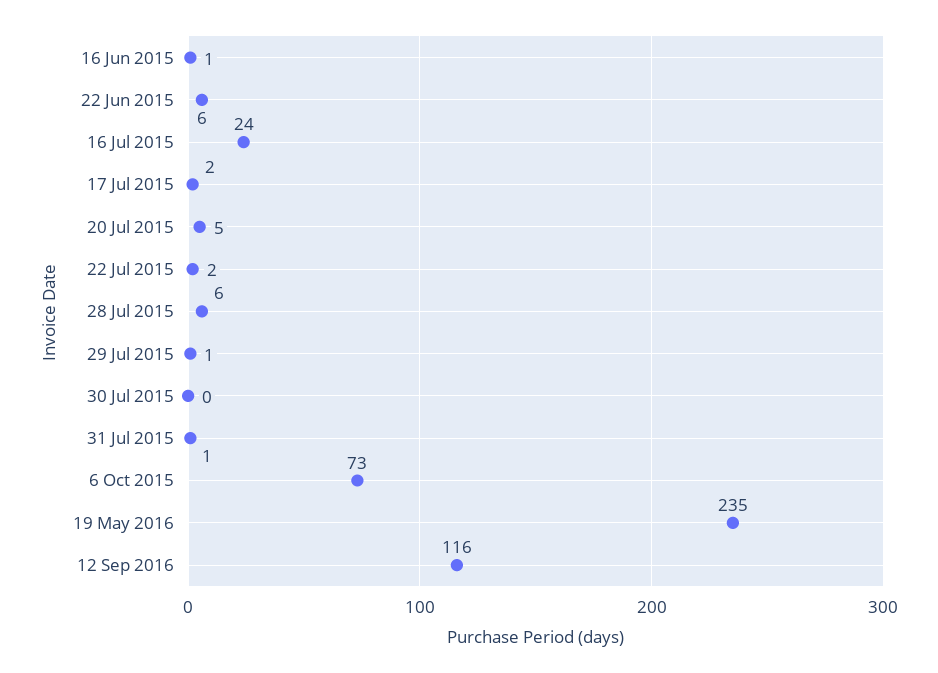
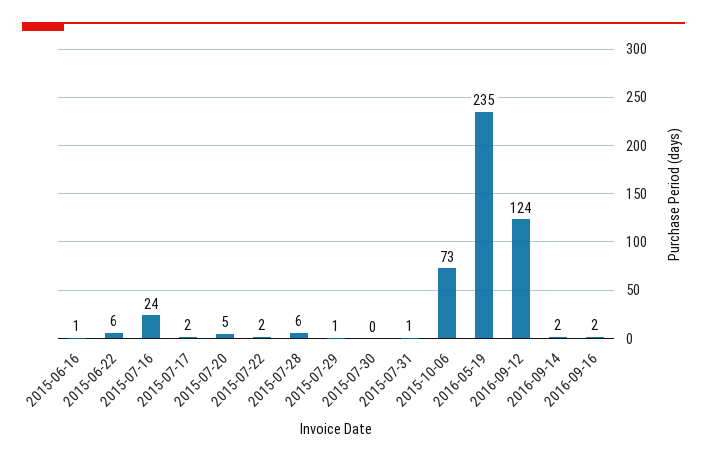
12 Sep 2016: 116 -> 124
2016-09-14: none -> 2
2016-09-16: none -> 2

